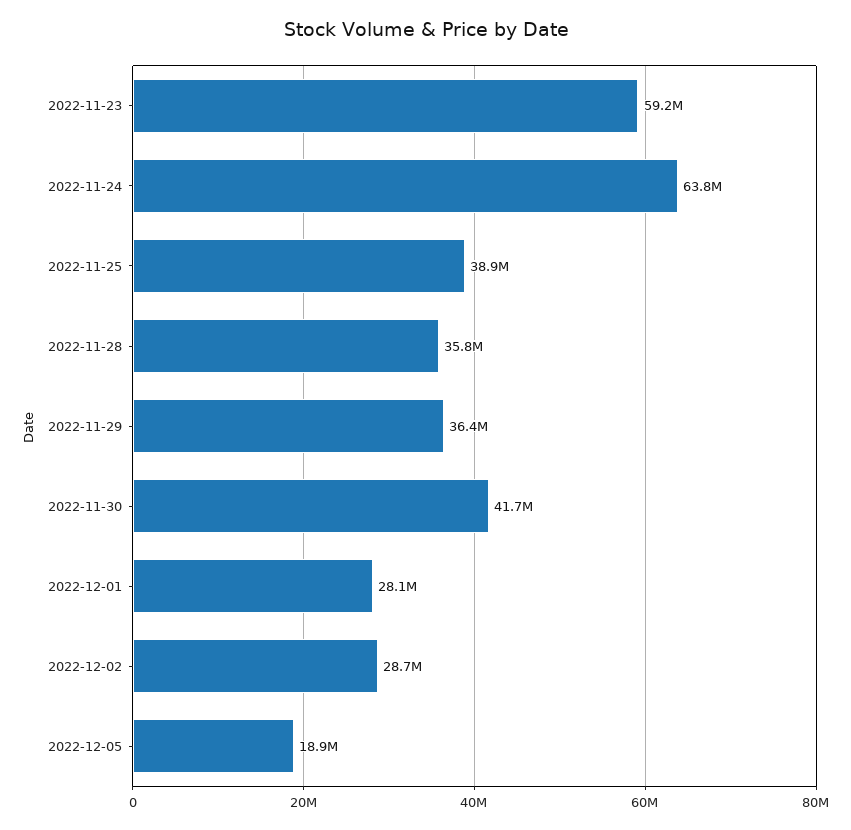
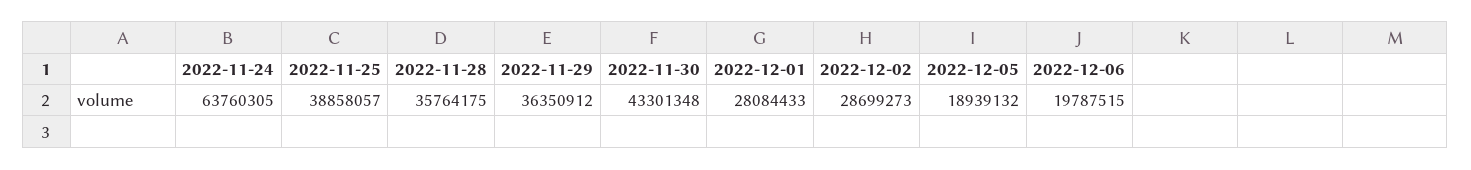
2022-11-23: 59200000 -> none
2022-11-30: 41700000 -> 43301348
2022-12-06: none -> 19787515

